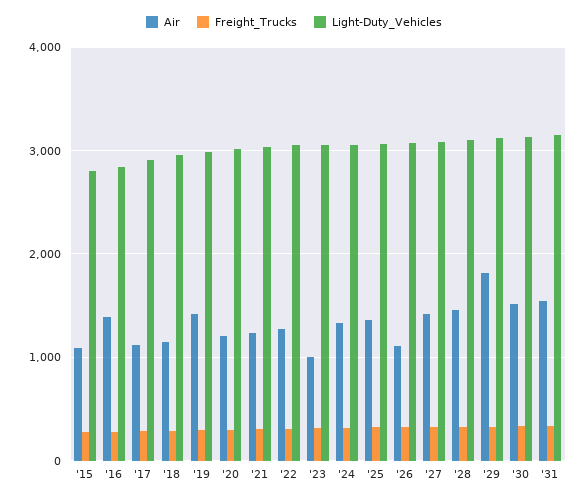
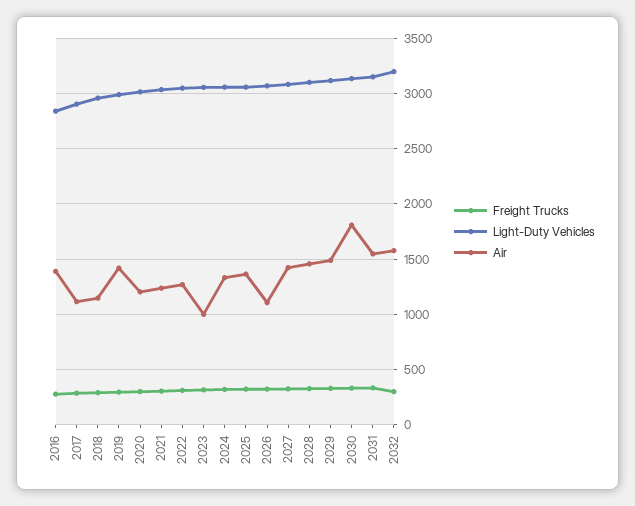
Air, '15: 1100 -> none
Freight_Trucks, '15: 300 -> none
Light-Duty_Vehicles, '15: 2800 -> none
Air, '29: 1800 -> 1500
Air, '30: 1500 -> 1800
Freight_Trucks, 2032: none -> 300
Light-Duty_Vehicles, 2032: none -> 3200
Air, 2032: none -> 1600

